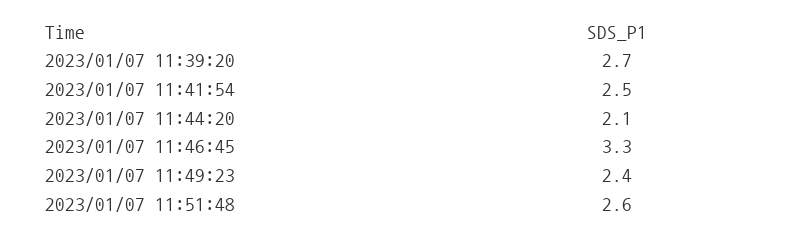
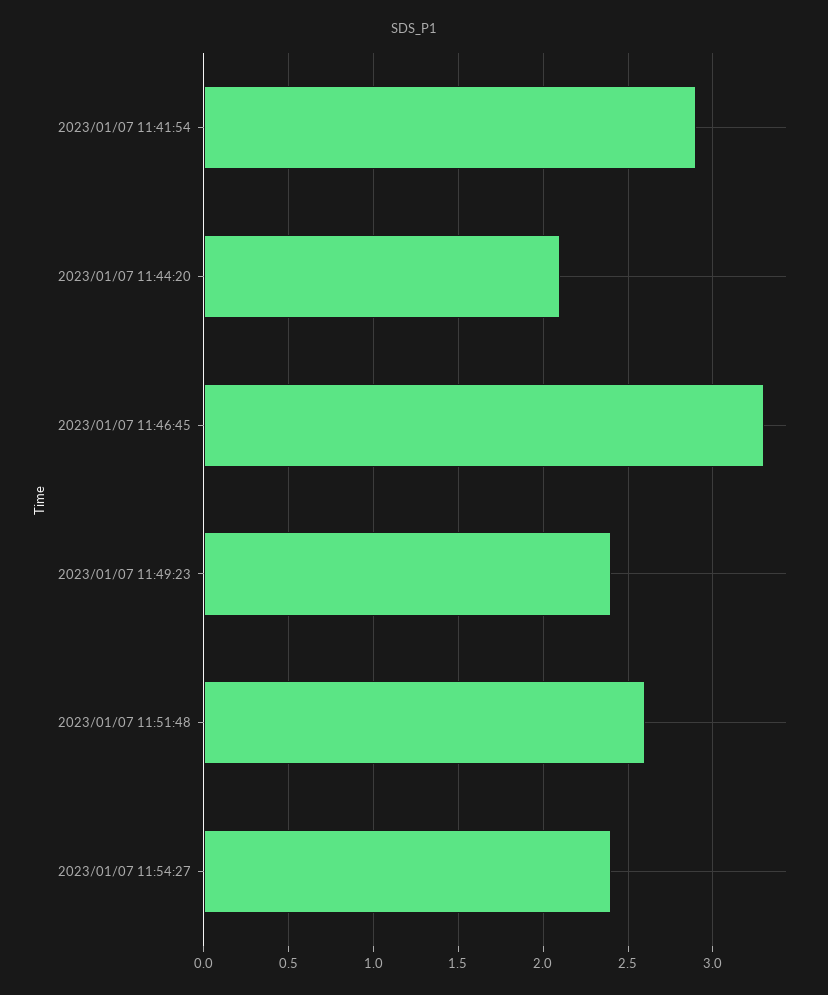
2023/01/07 11:39:20: 2.7 -> none
2023/01/07 11:41:54: 2.5 -> 2.9
2023/01/07 11:54:27: none -> 2.4

